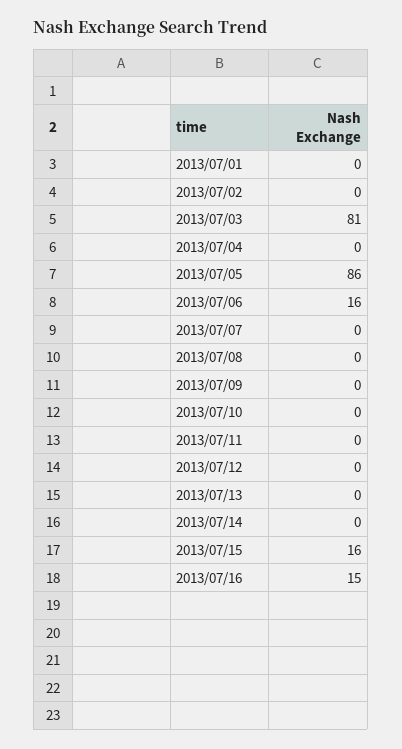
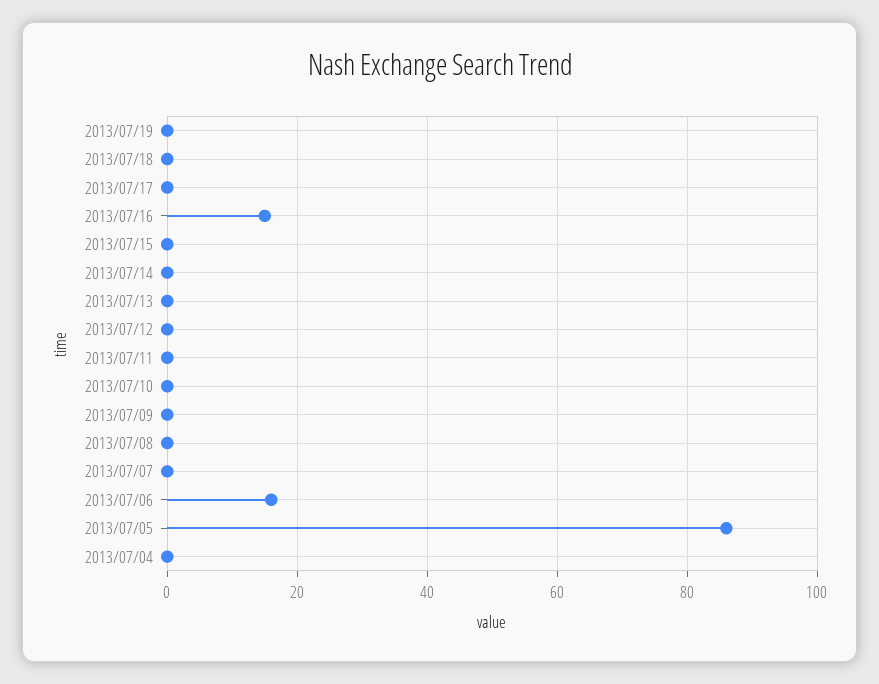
2013/07/01: 0 -> none
2013/07/02: 0 -> none
2013/07/03: 81 -> none
2013/07/15: 16 -> 0
2013/07/19: none -> 0
2013/07/18: none -> 0
2013/07/17: none -> 0

